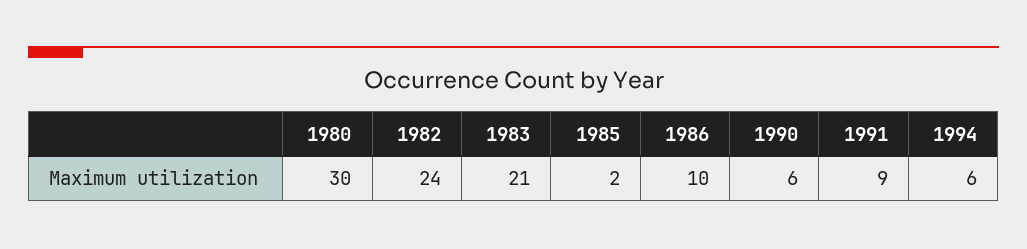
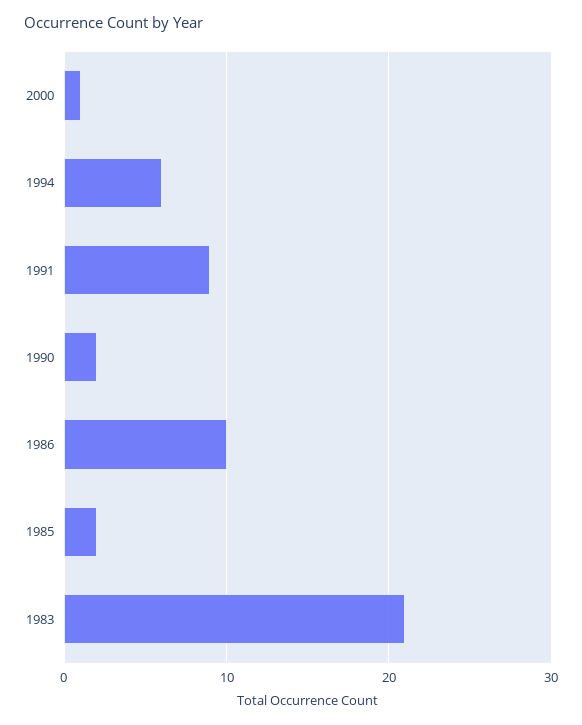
1980: 30 -> none
1982: 24 -> none
1990: 6 -> 2
2000: none -> 1

